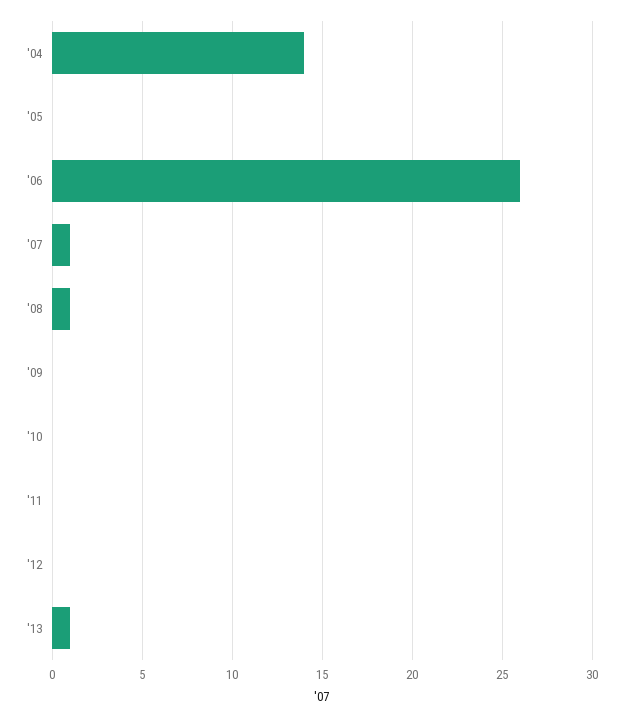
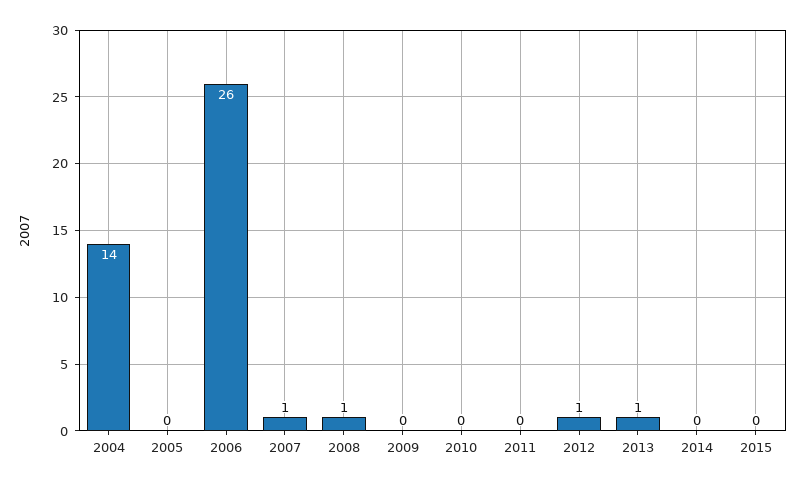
'12: 0 -> 1
2014: none -> 0
2015: none -> 0

